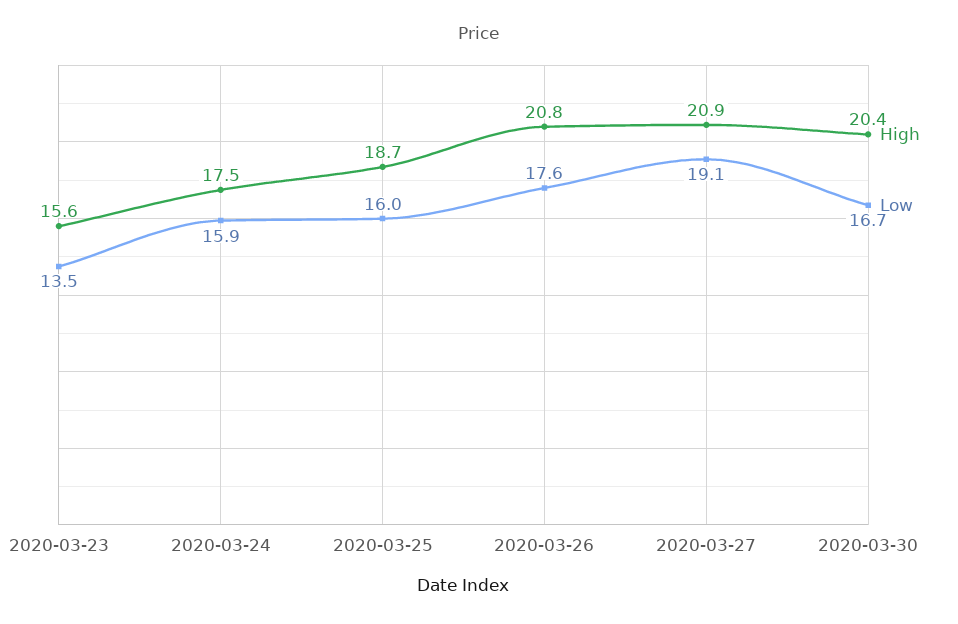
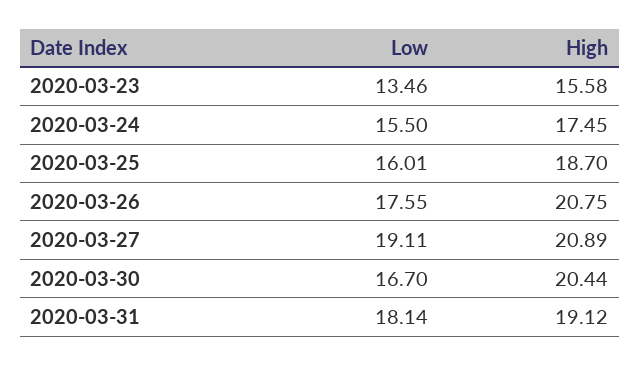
Low, 2020-03-24: 15.9 -> 15.5
Low, 2020-03-31: none -> 18.14
High, 2020-03-31: none -> 19.12

